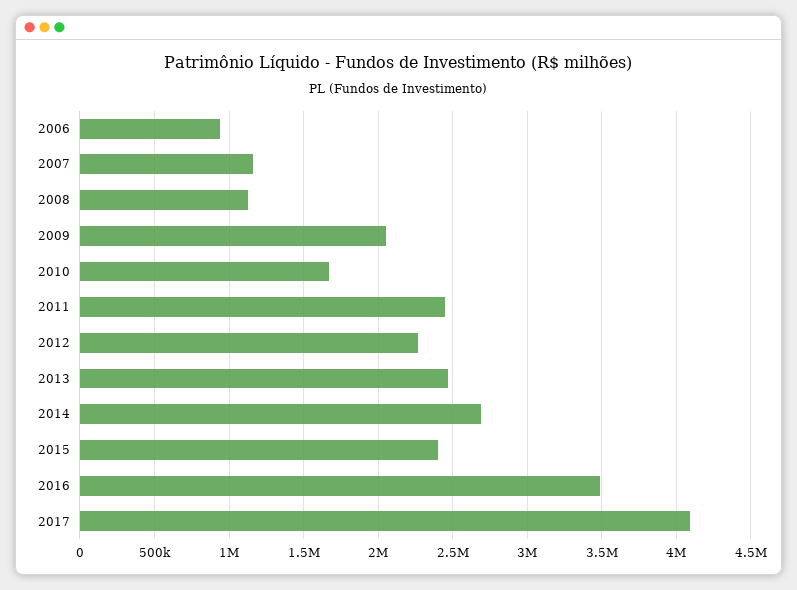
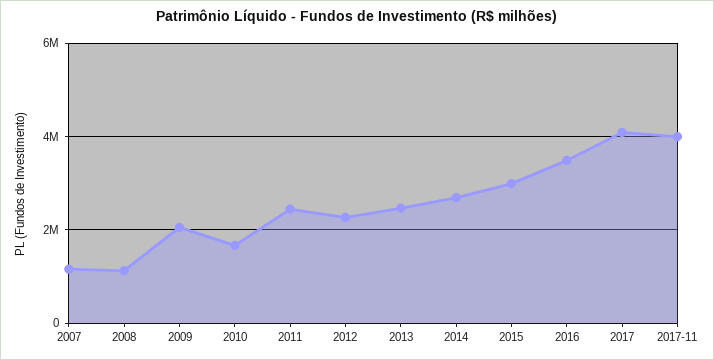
2006: 950000 -> none
2015: 2400000 -> 3000000
2017-11: none -> 4000000

